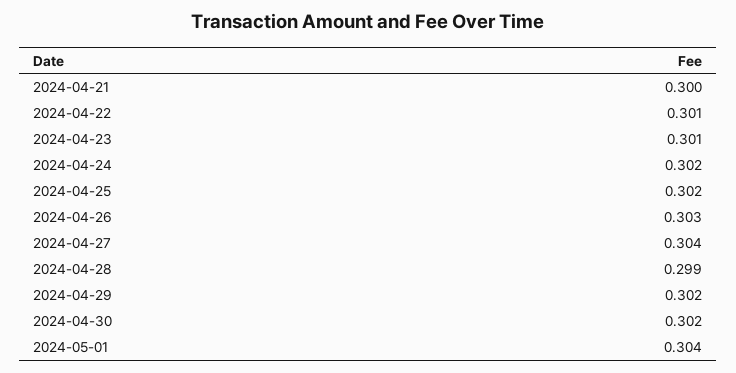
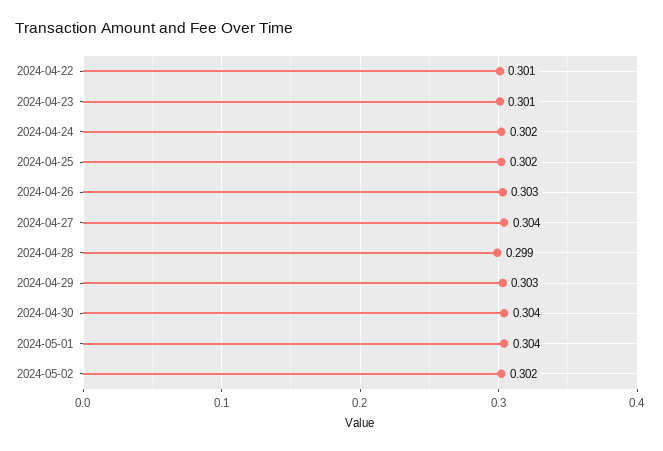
2024-04-21: 0.3 -> none
2024-04-29: 0.302 -> 0.303
2024-04-30: 0.302 -> 0.304
2024-05-02: none -> 0.302

